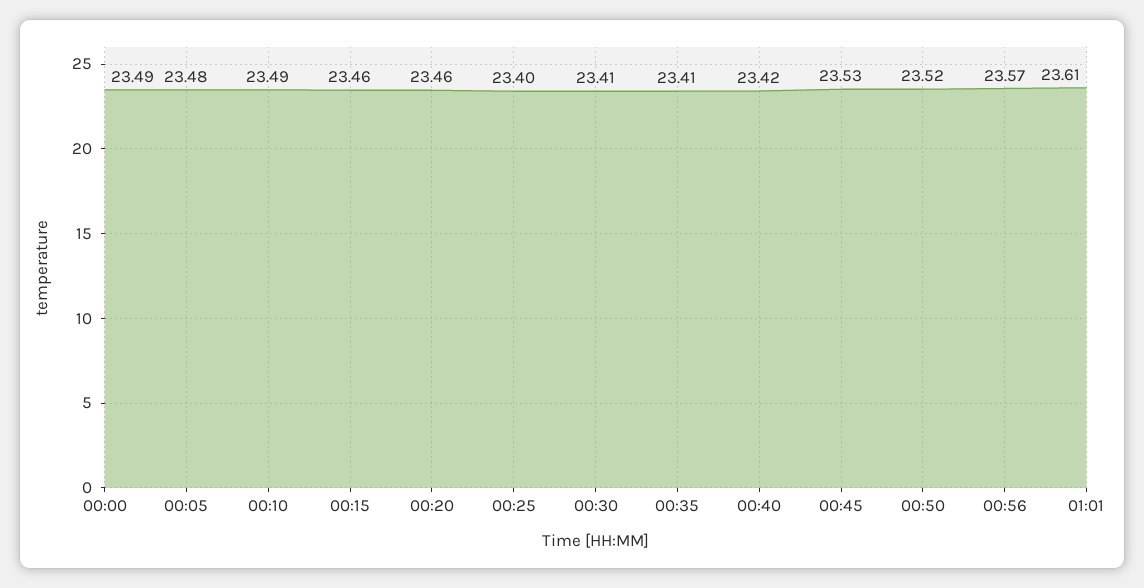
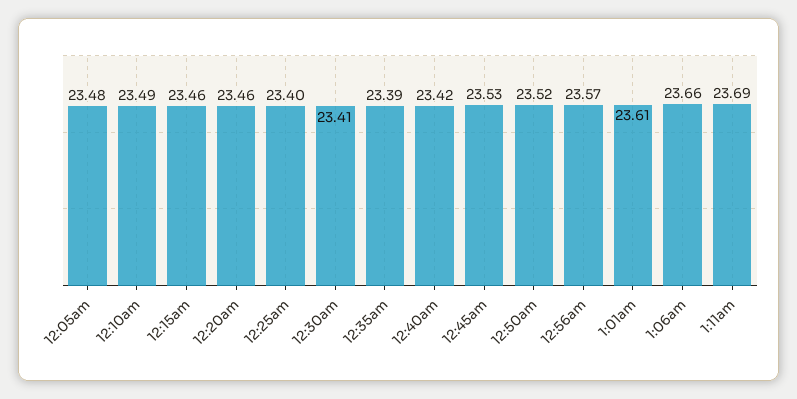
00:00: 23.49 -> none
00:35: 23.41 -> 23.39
1:06am: none -> 23.66
1:11am: none -> 23.69

